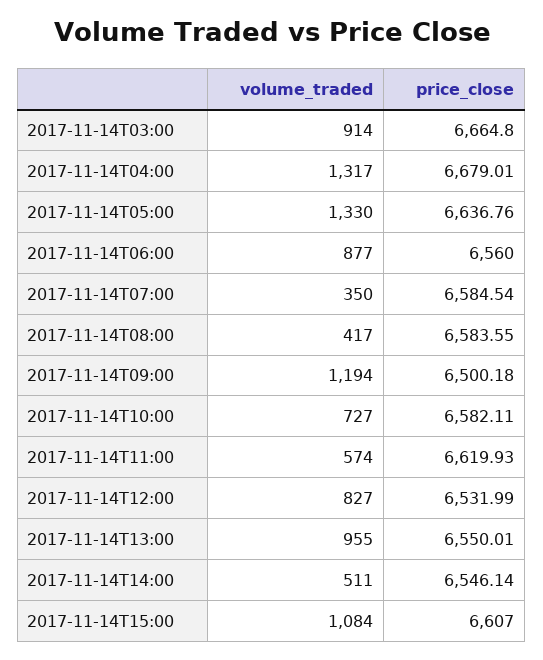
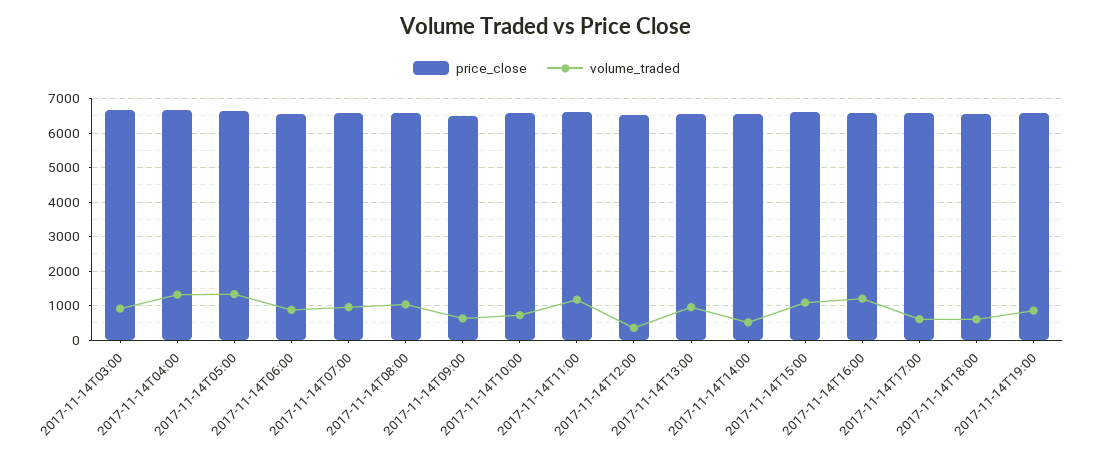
volume_traded, 2017-11-14T07:00: 350 -> 1000
volume_traded, 2017-11-14T08:00: 417 -> 1000
volume_traded, 2017-11-14T09:00: 1194 -> 600
volume_traded, 2017-11-14T11:00: 574 -> 1200
volume_traded, 2017-11-14T12:00: 827 -> 400
price_close, 2017-11-14T16:00: none -> 6600
volume_traded, 2017-11-14T16:00: none -> 1200
price_close, 2017-11-14T17:00: none -> 6600
volume_traded, 2017-11-14T17:00: none -> 600
price_close, 2017-11-14T18:00: none -> 6600
volume_traded, 2017-11-14T18:00: none -> 600
price_close, 2017-11-14T19:00: none -> 6600
volume_traded, 2017-11-14T19:00: none -> 800

